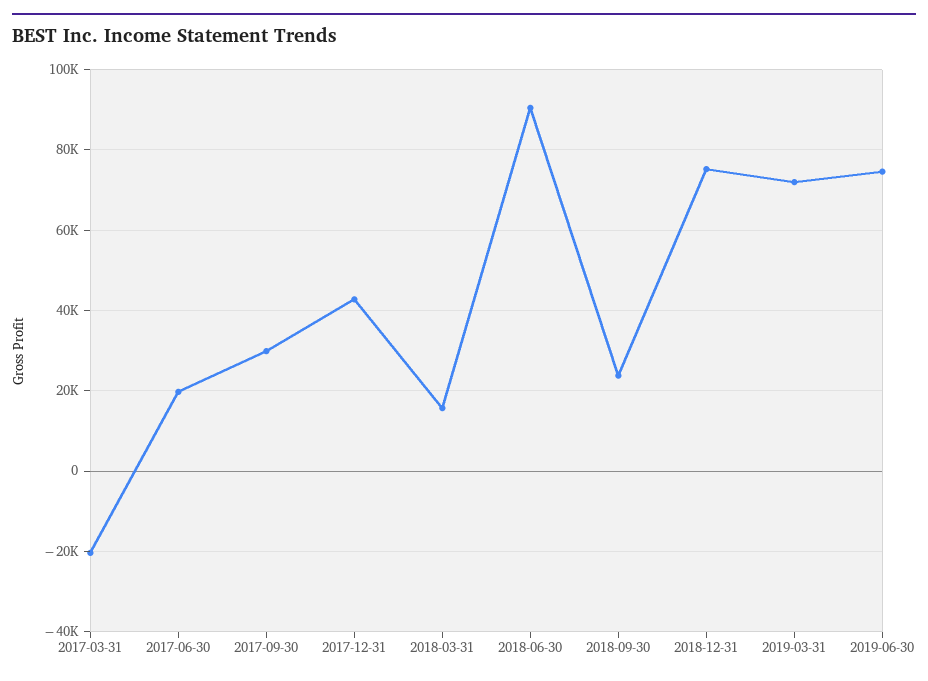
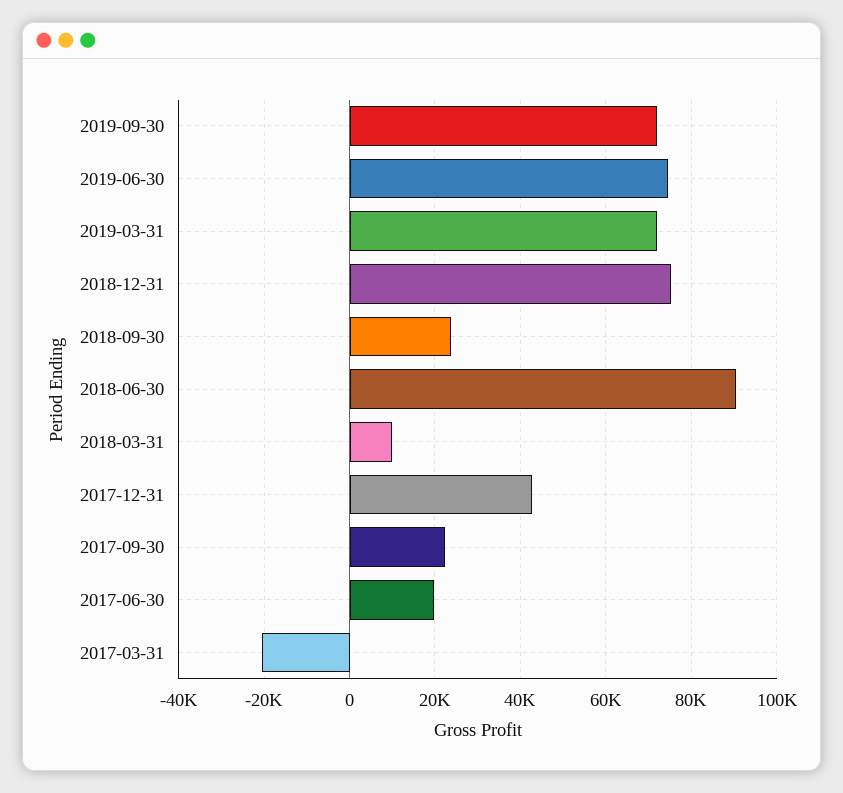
2017-09-30: 30000 -> 22000
2018-03-31: 16000 -> 10000
2019-09-30: none -> 72000

